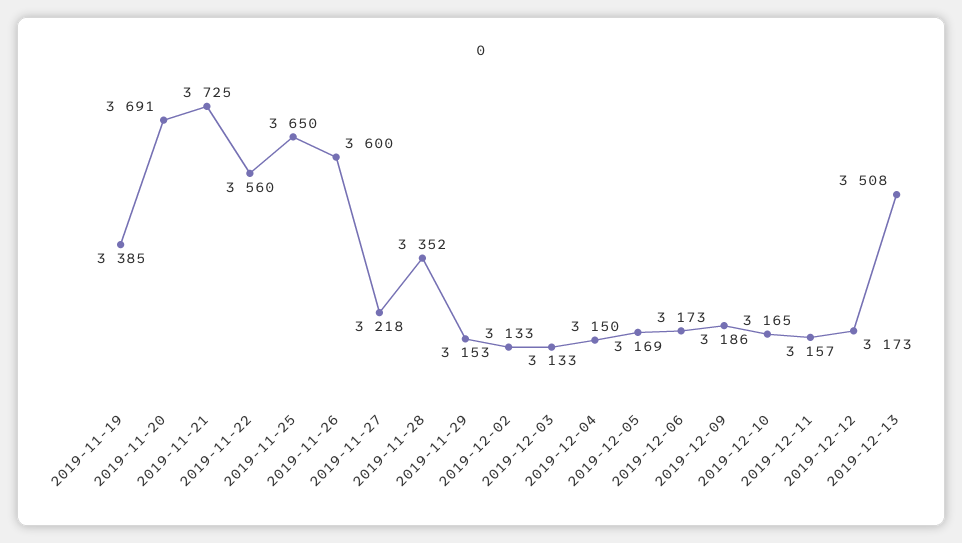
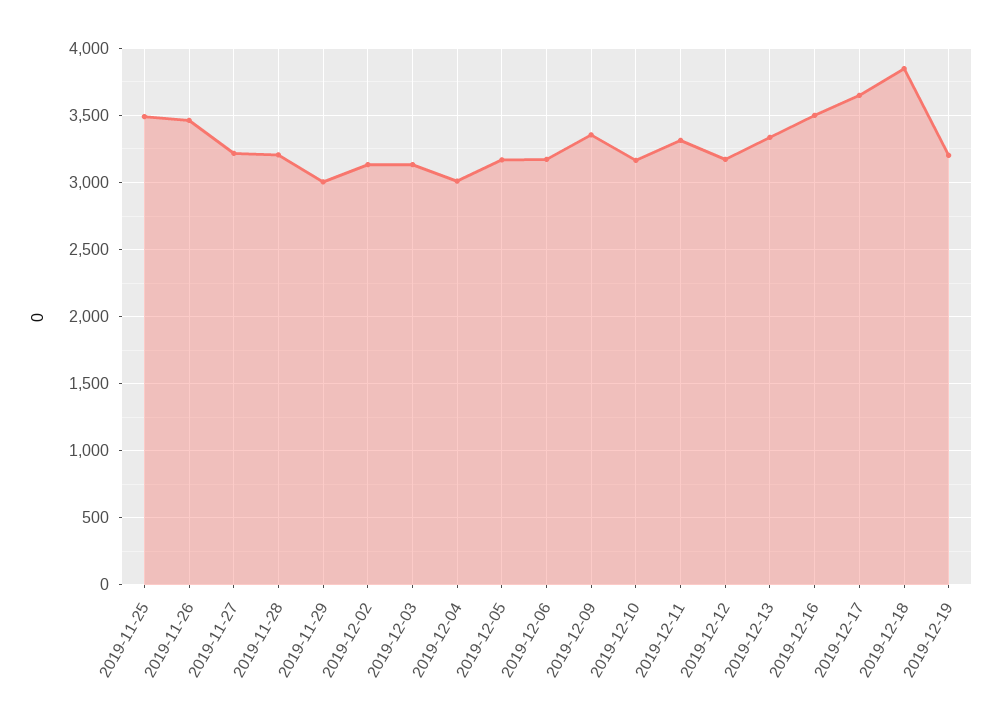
2019-11-19: 3385 -> none
2019-11-20: 3691 -> none
2019-11-21: 3725 -> none
2019-11-22: 3560 -> none
2019-11-25: 3650 -> 3500
2019-11-26: 3600 -> 3450
2019-11-28: 3352 -> 3200
2019-11-29: 3153 -> 3000
2019-12-04: 3150 -> 3000
2019-12-09: 3186 -> 3350
2019-12-11: 3157 -> 3300
2019-12-13: 3508 -> 3350
2019-12-16: none -> 3500
2019-12-17: none -> 3650
2019-12-18: none -> 3850
2019-12-19: none -> 3200

